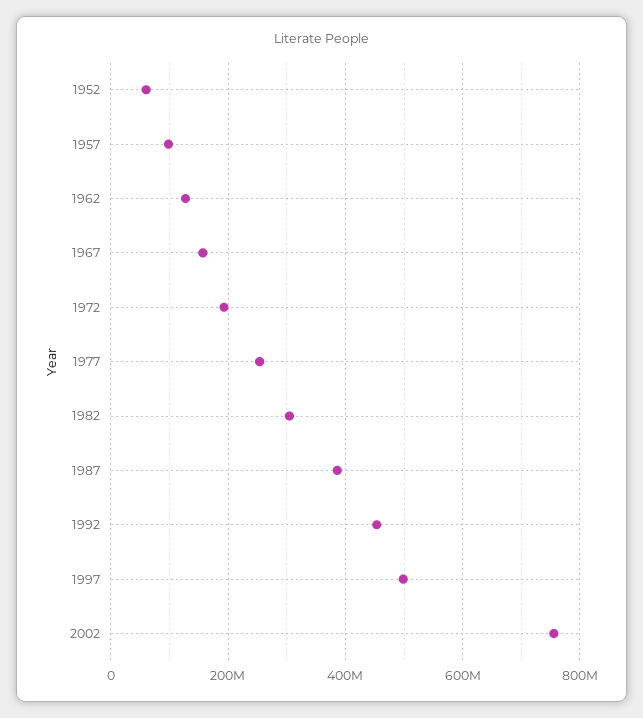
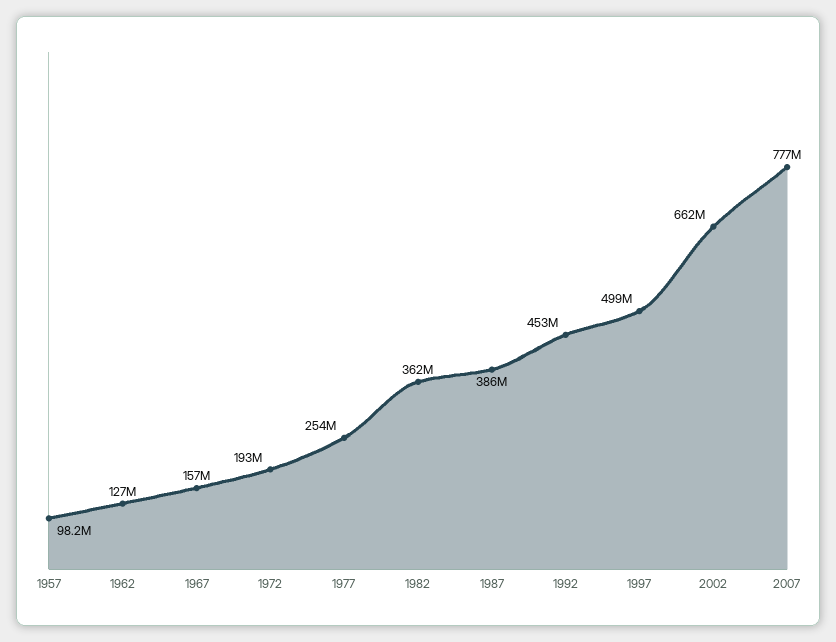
1952: 60000000 -> none
1982: 300000000 -> 362000000
2002: 760000000 -> 662000000
2007: none -> 777000000

